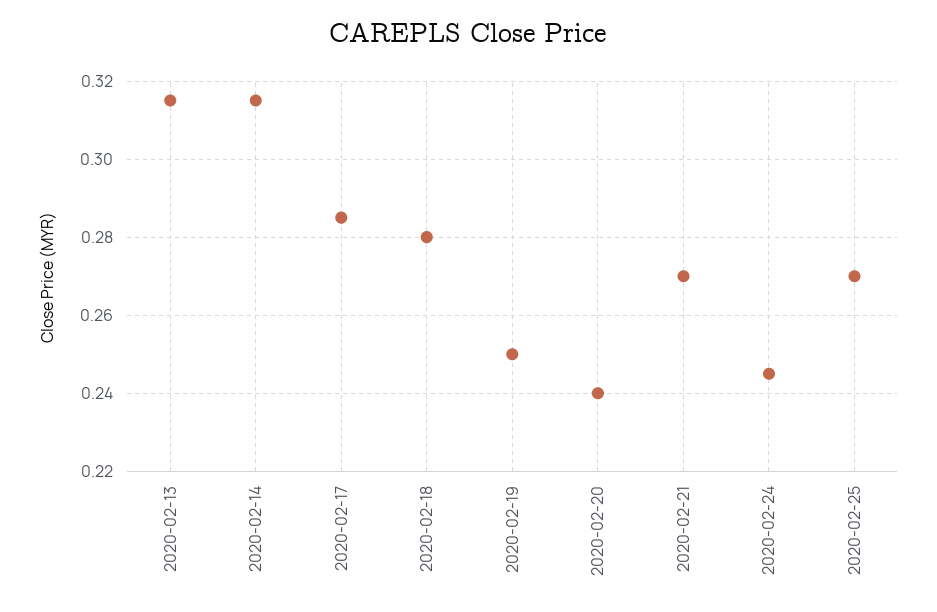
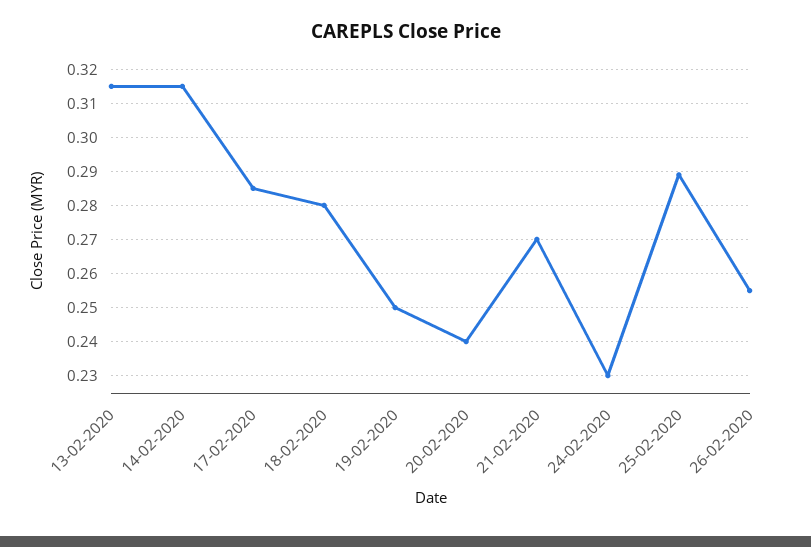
2020-02-24: 0.245 -> 0.23
2020-02-25: 0.27 -> 0.29
26-02-2020: none -> 0.255

